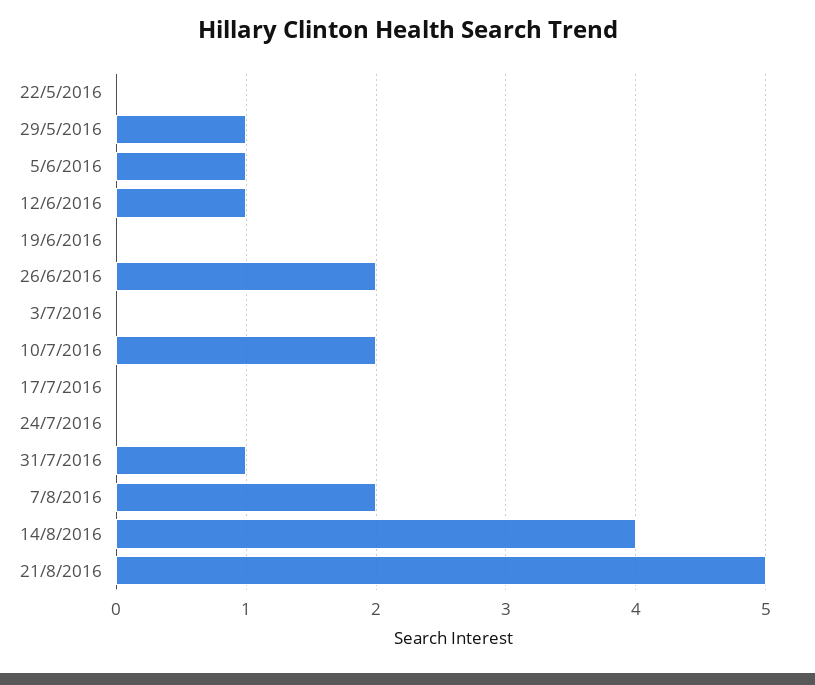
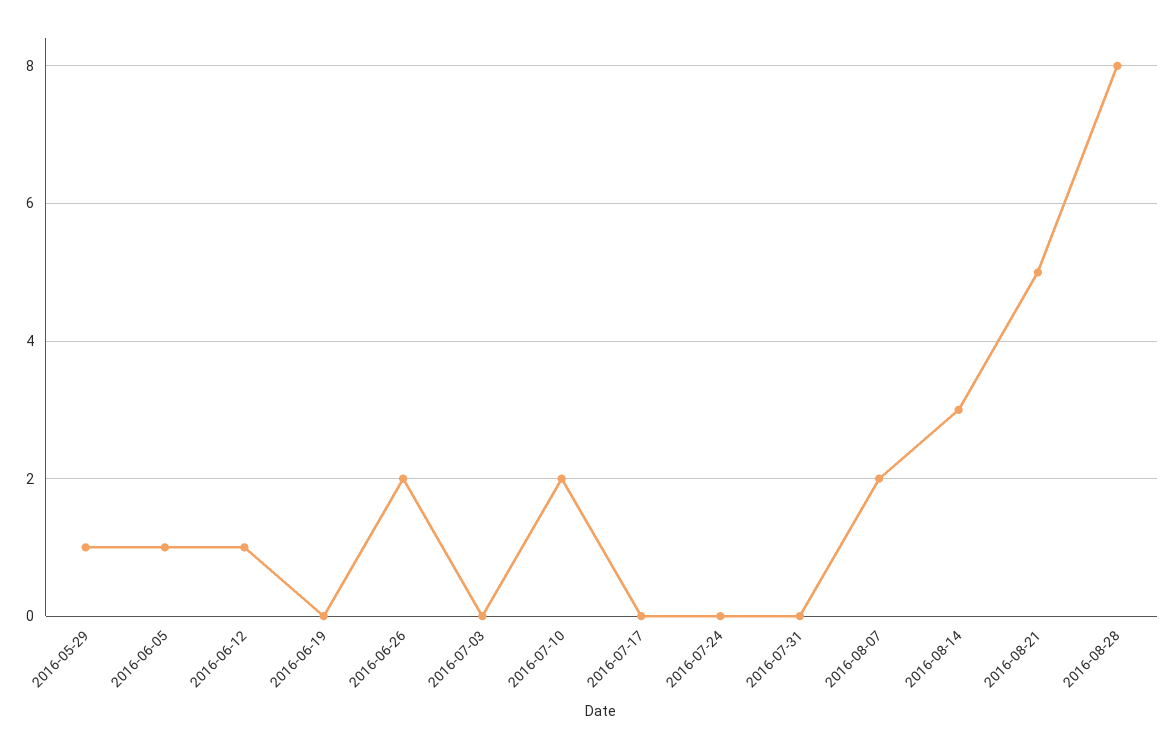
22/5/2016: 0 -> none
31/7/2016: 1 -> 0
14/8/2016: 4 -> 3
2016-08-28: none -> 8

